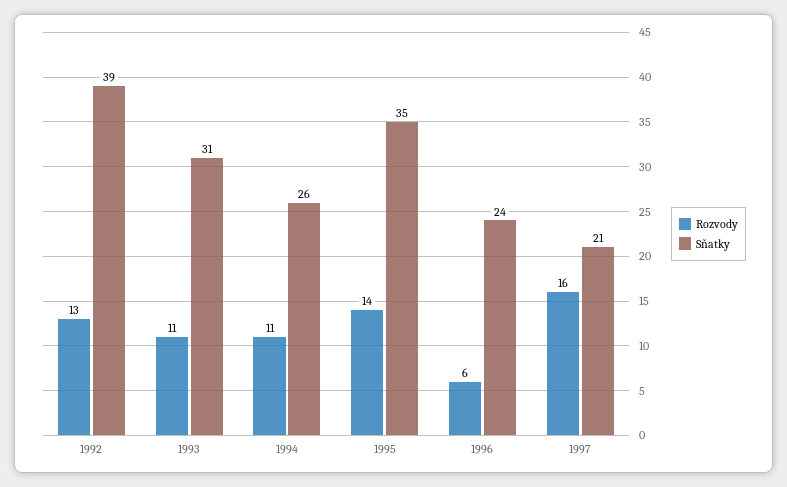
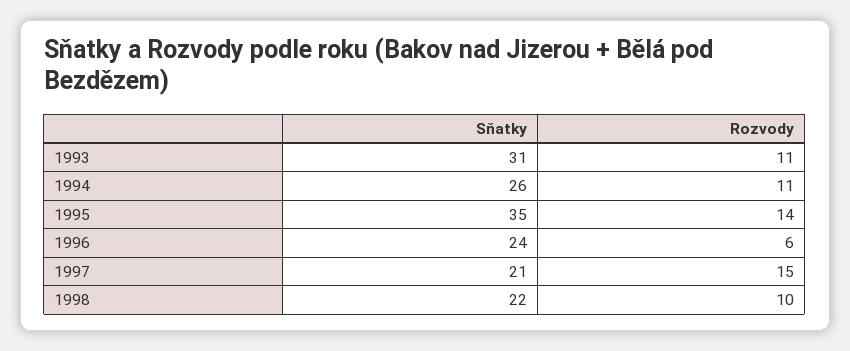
Rozvody, 1992: 13 -> none
Sňatky, 1992: 39 -> none
Rozvody, 1997: 16 -> 15
Sňatky, 1998: none -> 22
Rozvody, 1998: none -> 10

